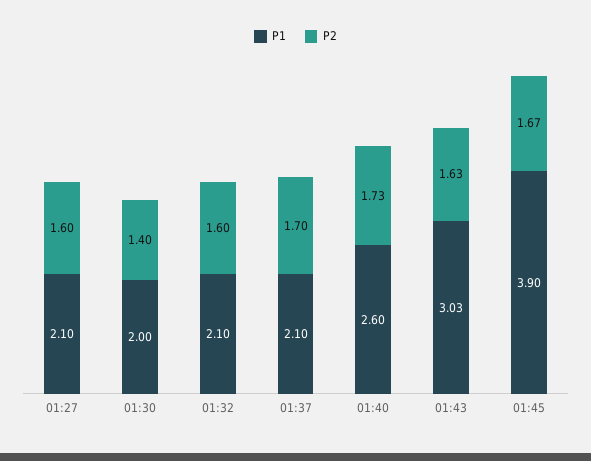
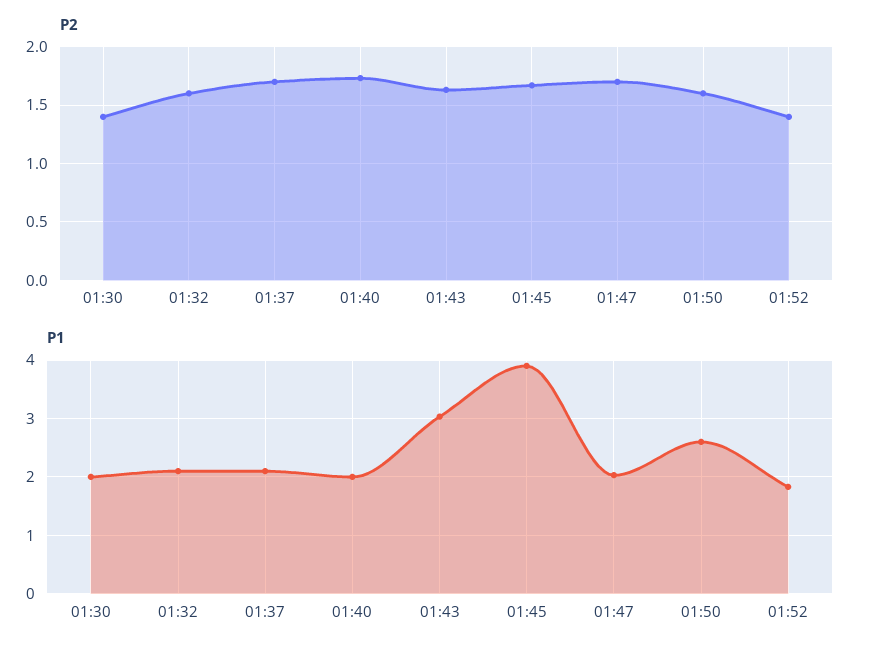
P1, 01:27: 2.1 -> none
P2, 01:27: 1.6 -> none
P1, 01:40: 2.6 -> 2
P2, 01:47: none -> 1.7
P2, 01:50: none -> 1.6
P2, 01:52: none -> 1.4
P1, 01:47: none -> 2
P1, 01:50: none -> 2.6
P1, 01:52: none -> 1.8

